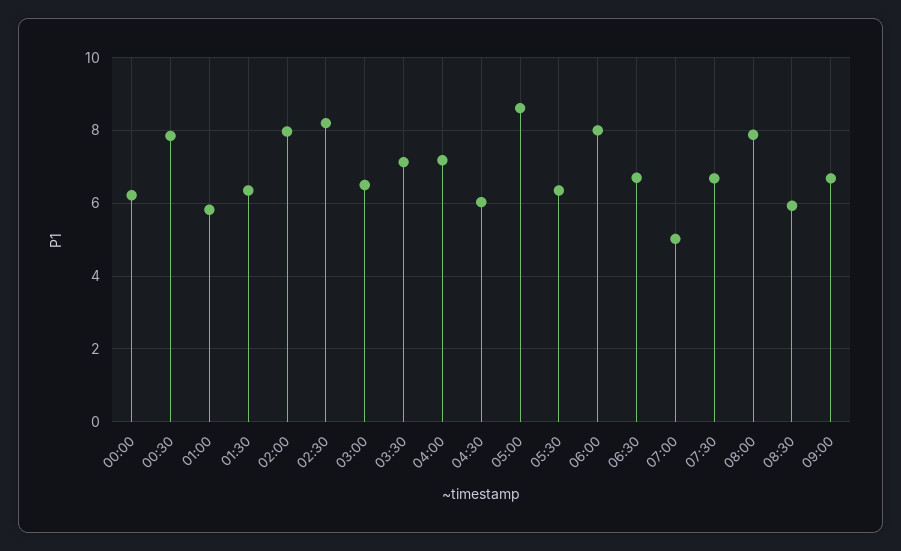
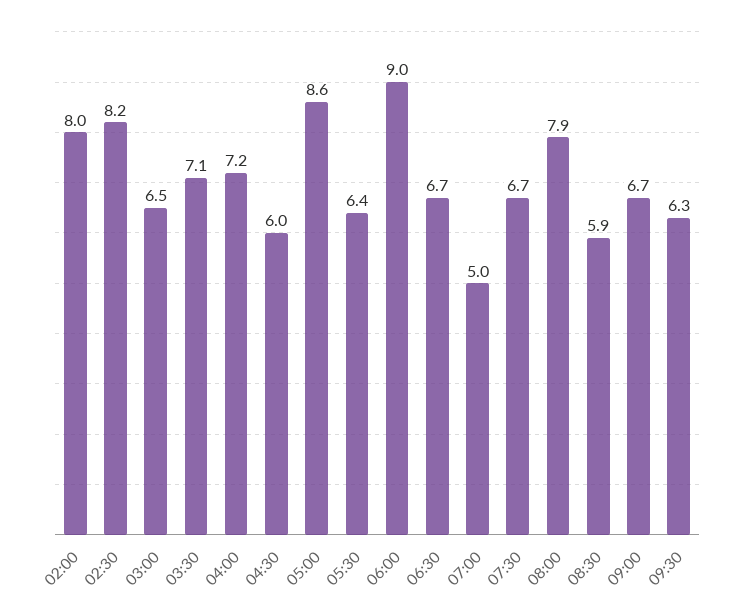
00:00: 6.2 -> none
00:30: 7.8 -> none
01:00: 5.8 -> none
01:30: 6.4 -> none
06:00: 8 -> 9
09:30: none -> 6.3

